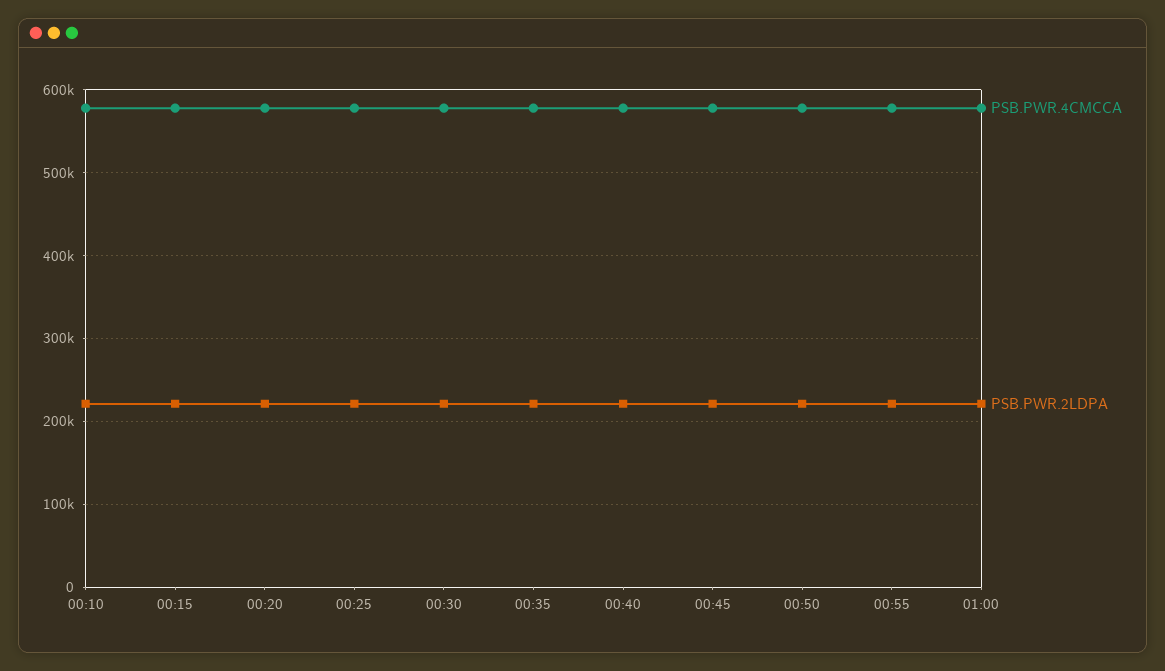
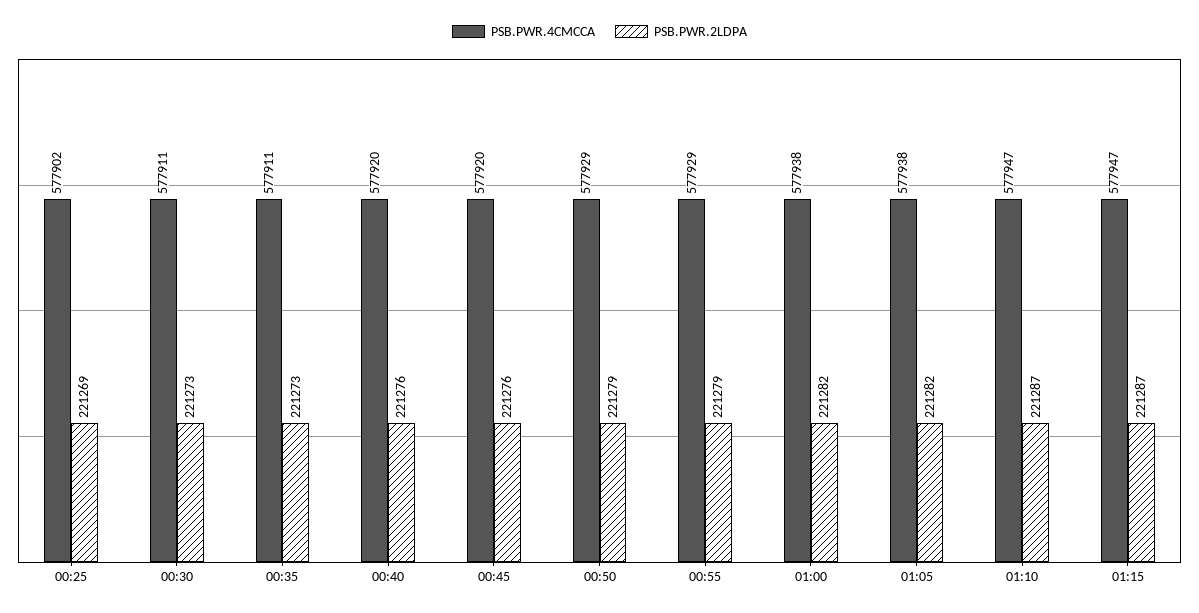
PSB.PWR.4CMCCA, 00:10: 580000 -> none
PSB.PWR.2LDPA, 00:10: 220000 -> none
PSB.PWR.4CMCCA, 00:15: 580000 -> none
PSB.PWR.2LDPA, 00:15: 220000 -> none
PSB.PWR.4CMCCA, 00:20: 580000 -> none
PSB.PWR.2LDPA, 00:20: 220000 -> none
PSB.PWR.4CMCCA, 01:05: none -> 577938
PSB.PWR.2LDPA, 01:05: none -> 221282
PSB.PWR.4CMCCA, 01:10: none -> 577947
PSB.PWR.2LDPA, 01:10: none -> 221287
PSB.PWR.4CMCCA, 01:15: none -> 577947
PSB.PWR.2LDPA, 01:15: none -> 221287

